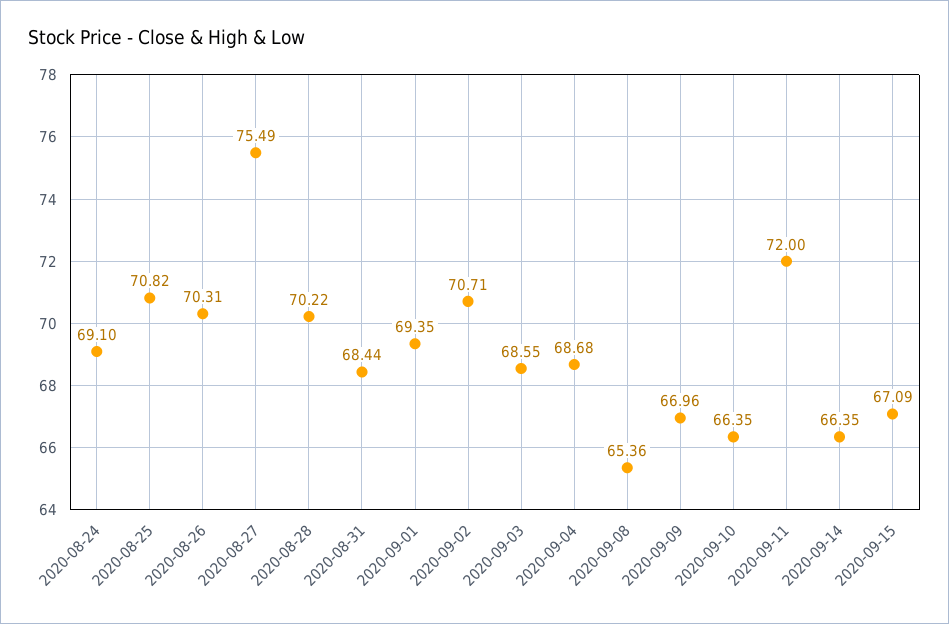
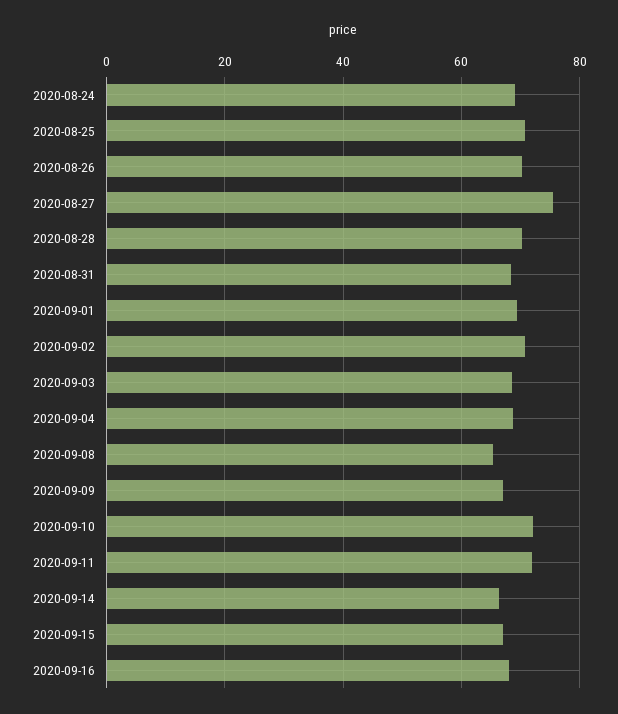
2020-09-10: 66.35 -> 72
2020-09-16: none -> 68

